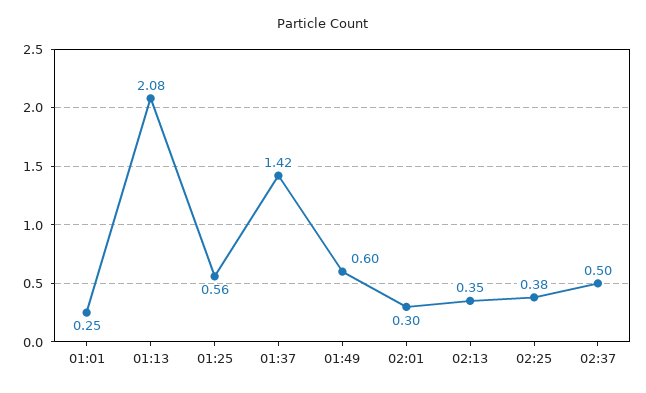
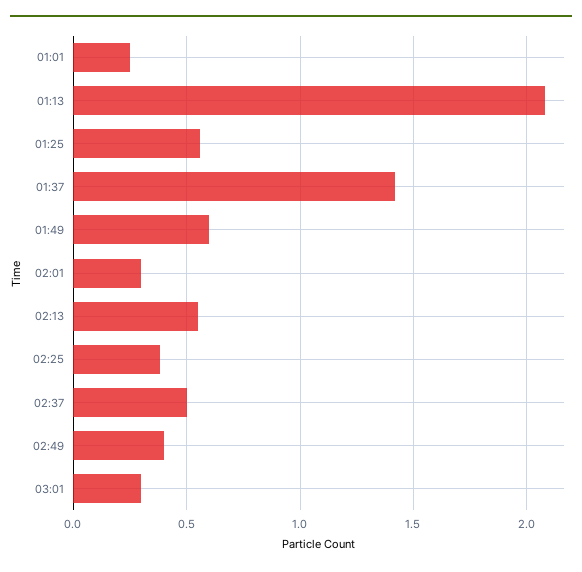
02:13: 0.35 -> 0.55
02:49: none -> 0.4
03:01: none -> 0.3

